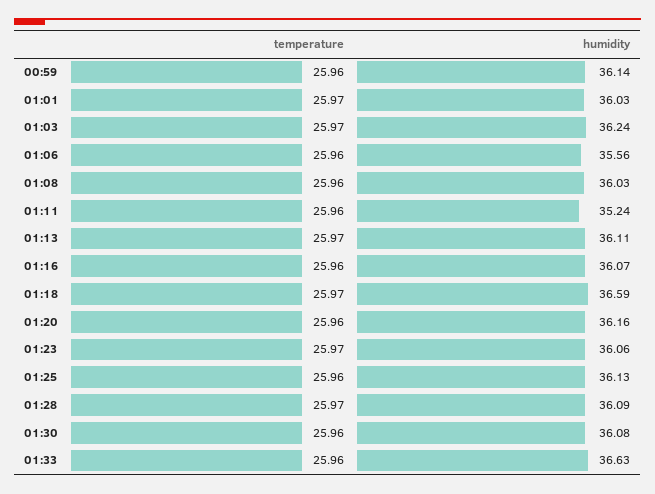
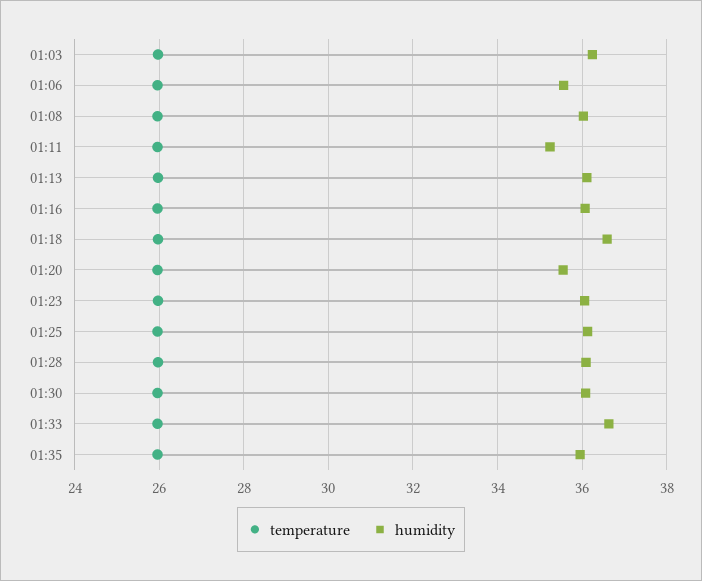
temperature, 00:59: 25.96 -> none
humidity, 00:59: 36.14 -> none
temperature, 01:01: 25.97 -> none
humidity, 01:01: 36.03 -> none
humidity, 01:20: 36.16 -> 35.6
temperature, 01:35: none -> 26
humidity, 01:35: none -> 36

